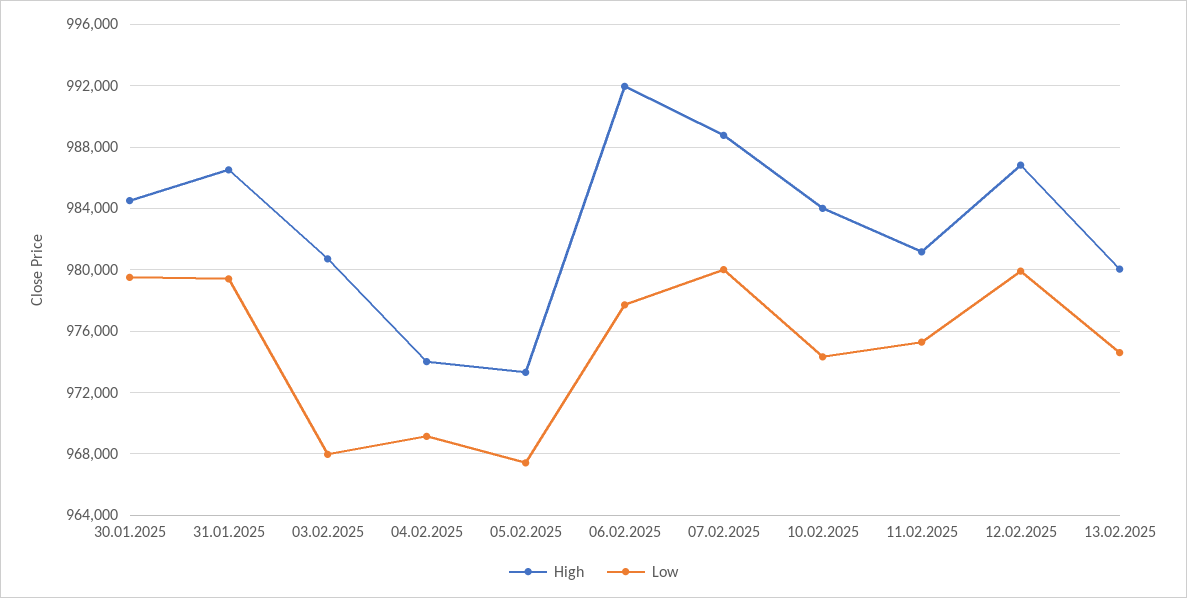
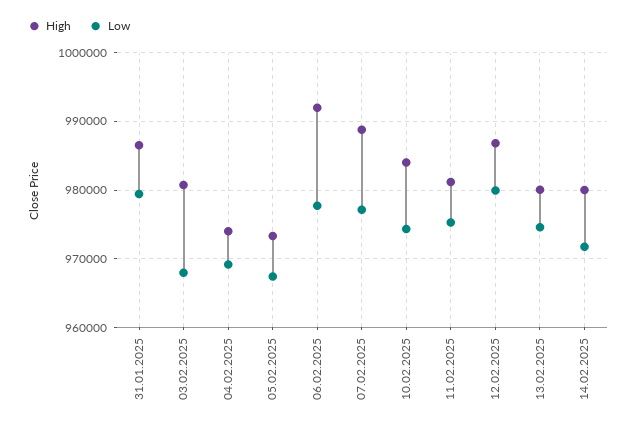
High, 30.01.2025: 984500 -> none
Low, 30.01.2025: 979500 -> none
Low, 07.02.2025: 980000 -> 977000
High, 14.02.2025: none -> 980000
Low, 14.02.2025: none -> 972000

